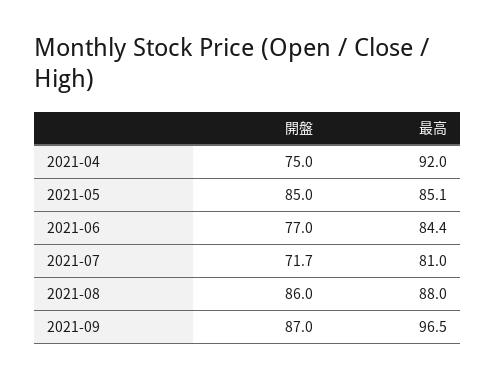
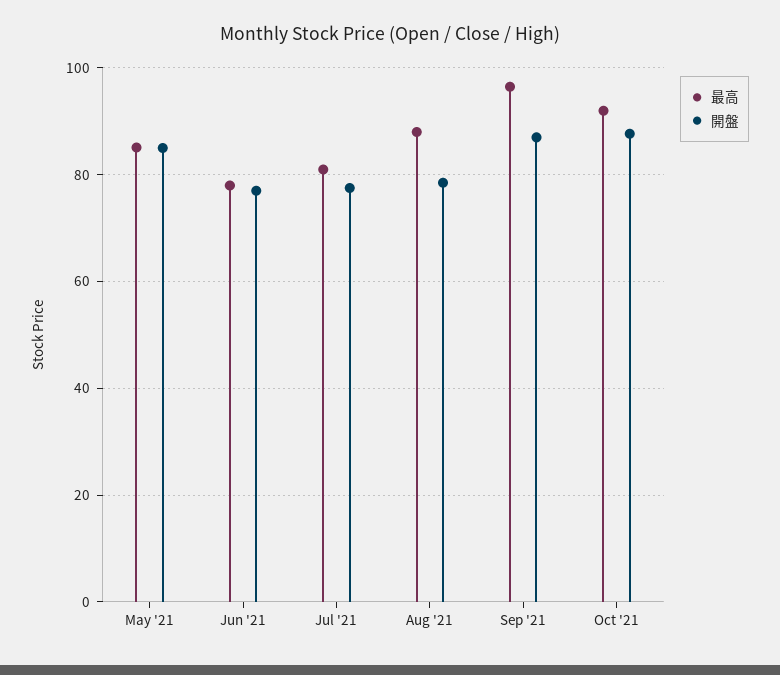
開盤, 2021-04: 75 -> none
最高, 2021-04: 92 -> none
最高, 2021-06: 84.4 -> 78
開盤, 2021-07: 71.7 -> 78
開盤, 2021-08: 86 -> 78
最高, Oct '21: none -> 92
開盤, Oct '21: none -> 88

